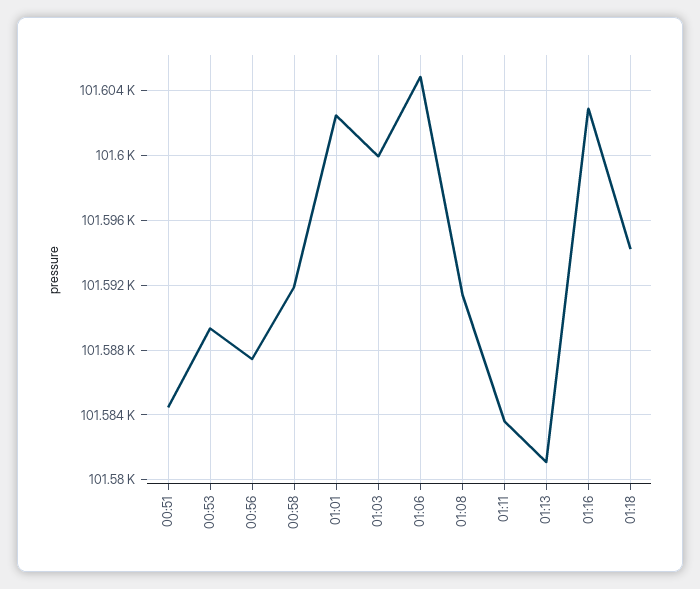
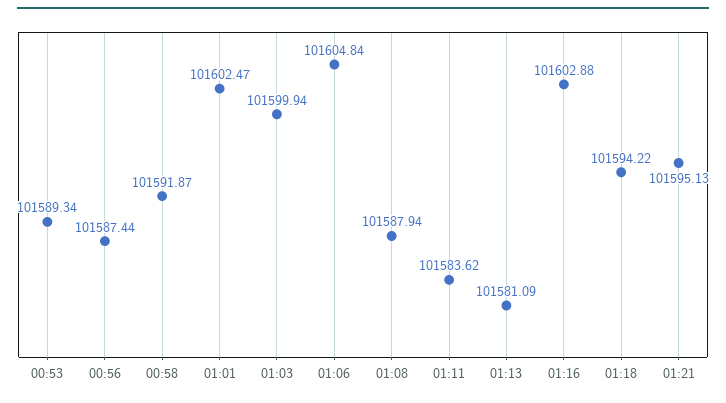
00:51: 101584.5 -> none
01:08: 101591.5 -> 101587.94
01:21: none -> 101595.13

